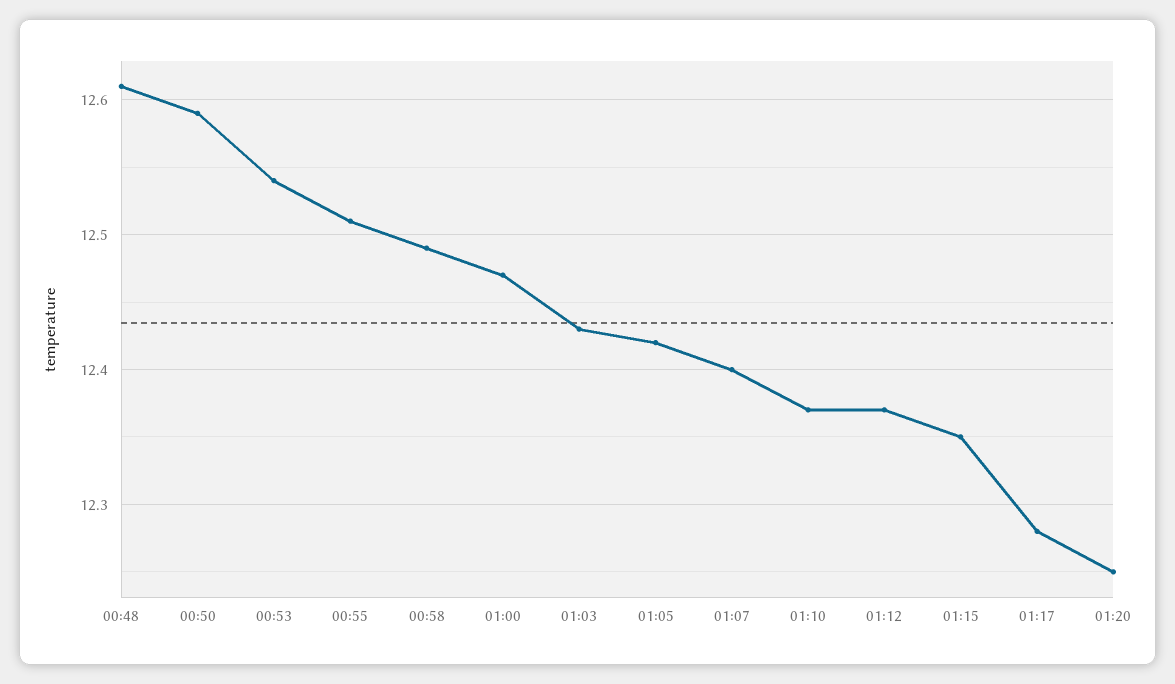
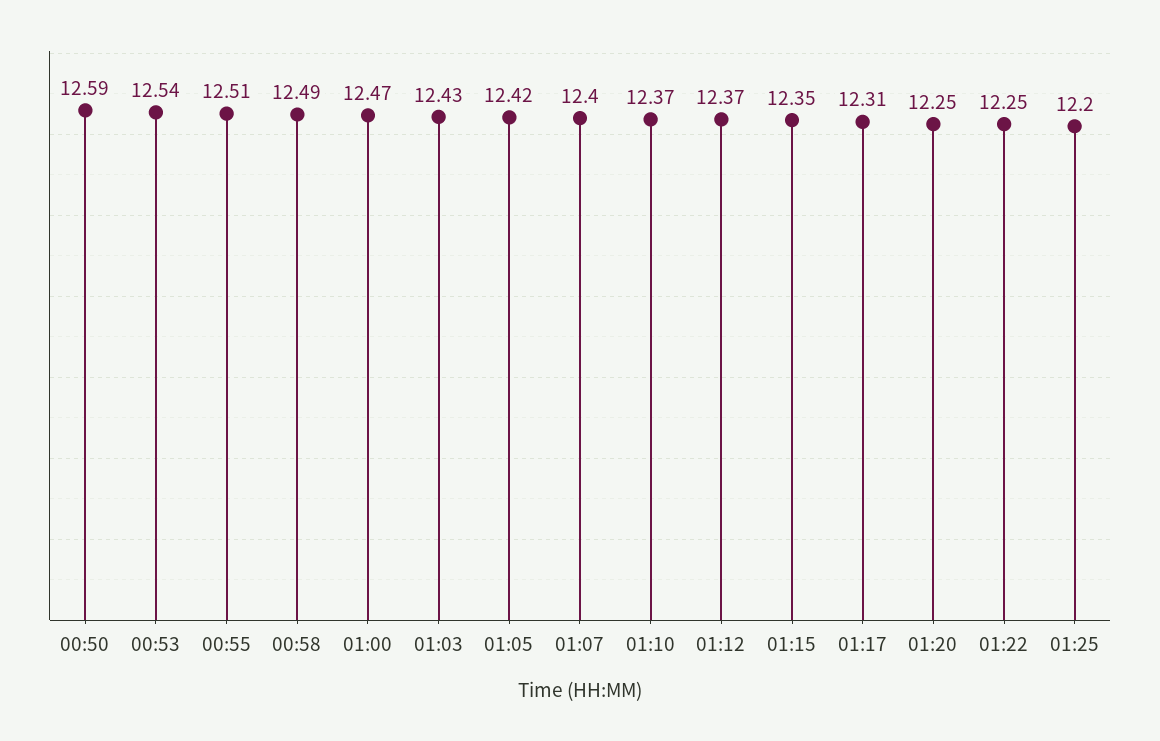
00:48: 12.61 -> none
01:17: 12.28 -> 12.31
01:22: none -> 12.25
01:25: none -> 12.2

